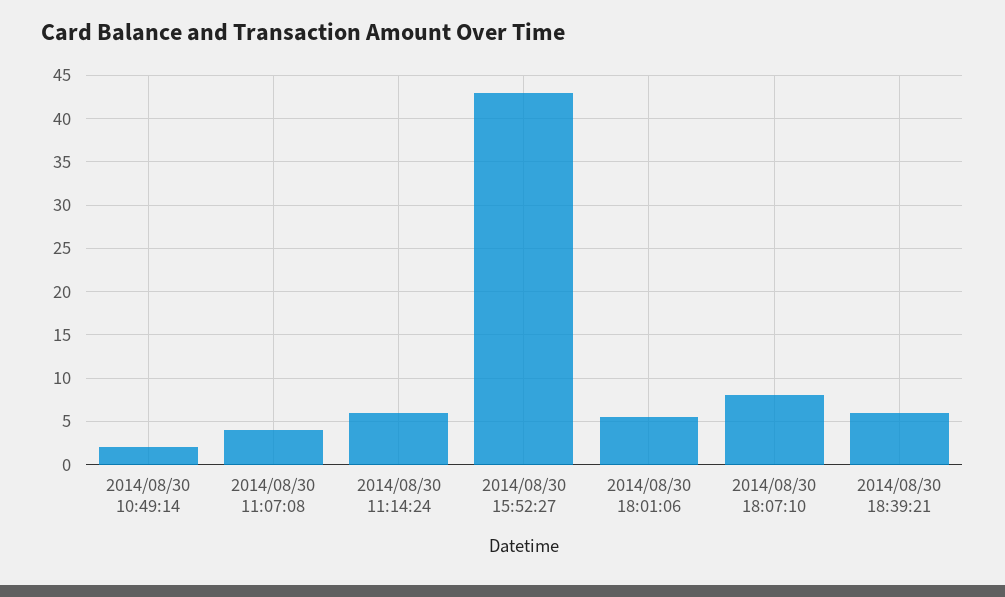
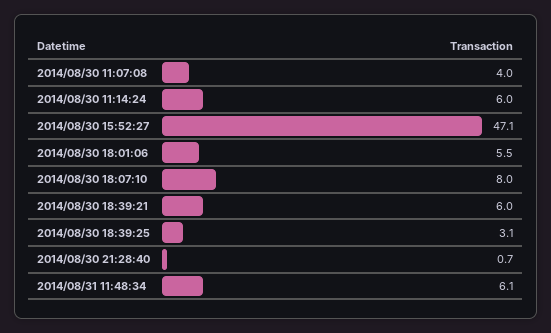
2014/08/30 10:49:14: 2 -> none
2014/08/30 15:52:27: 43 -> 47.1
2014/08/30 18:39:25: none -> 3.1
2014/08/30 21:28:40: none -> 0.7
2014/08/31 11:48:34: none -> 6.1

